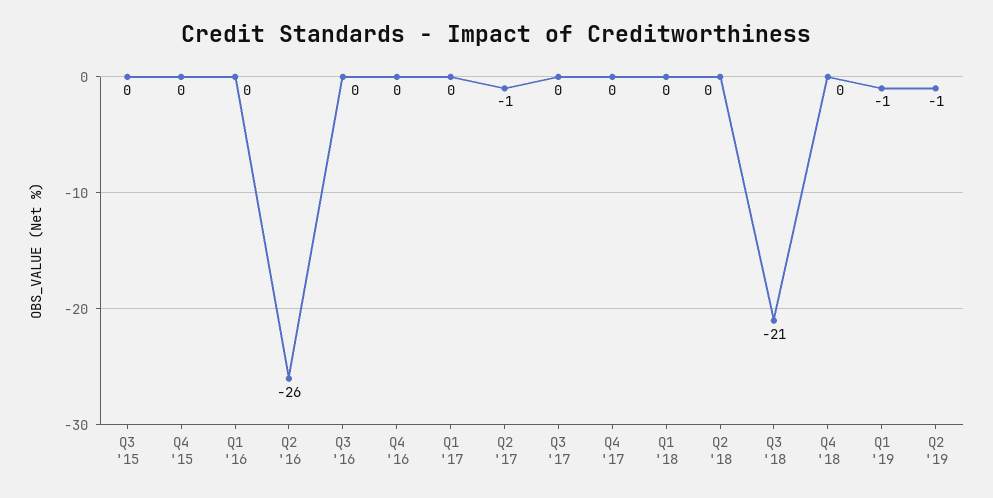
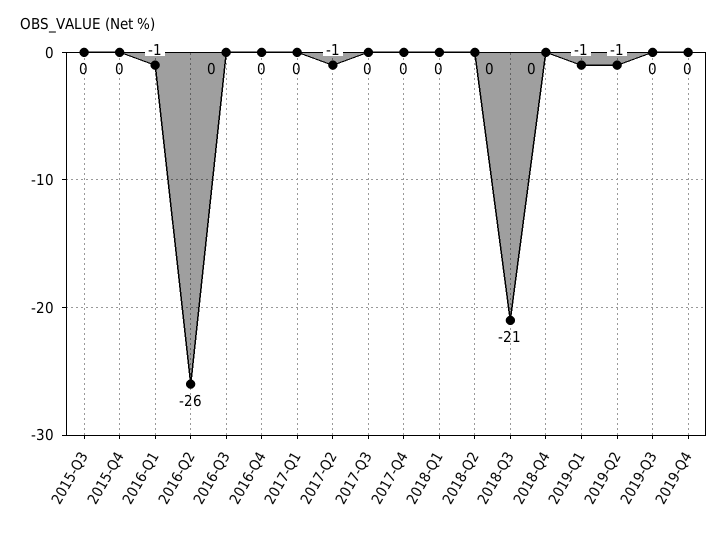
Q1 '16: 0 -> -1
2019-Q3: none -> 0
2019-Q4: none -> 0

